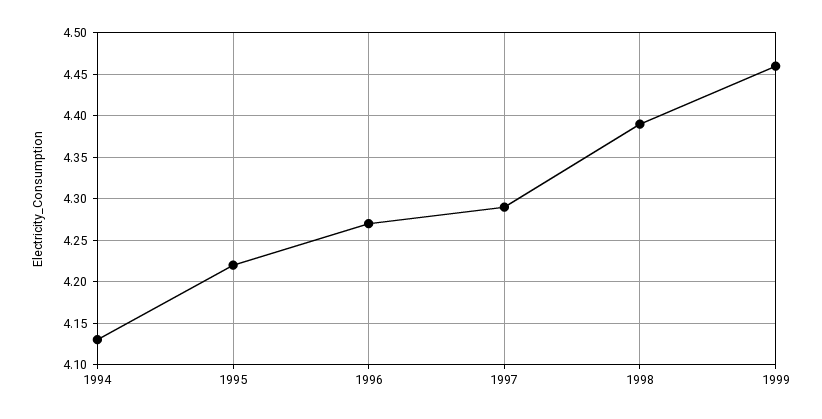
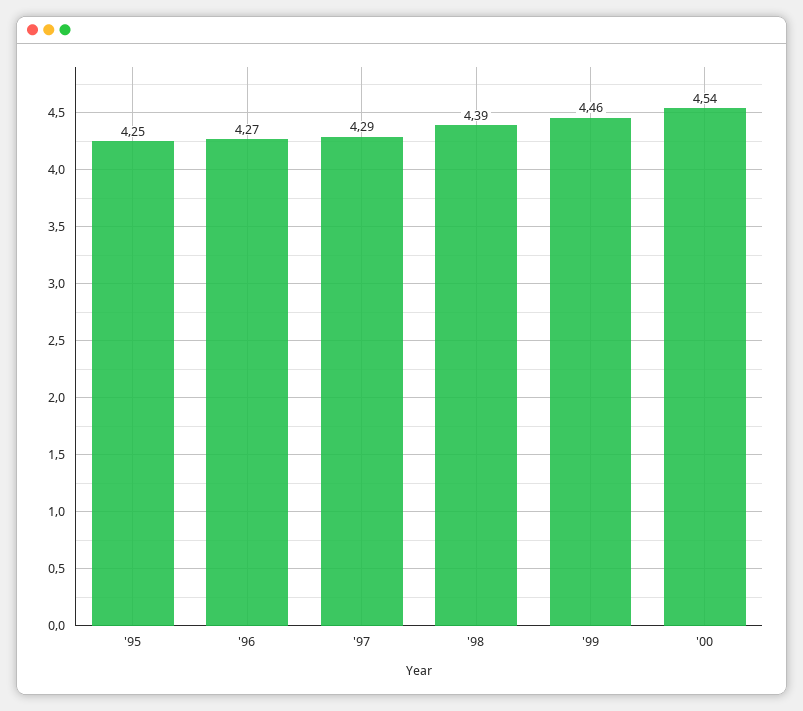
1994: 4.13 -> none
1995: 4.22 -> 4.25
'00: none -> 4.54

